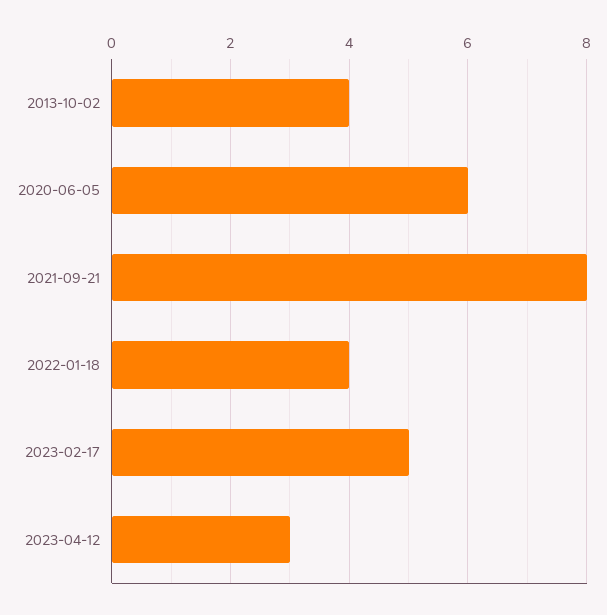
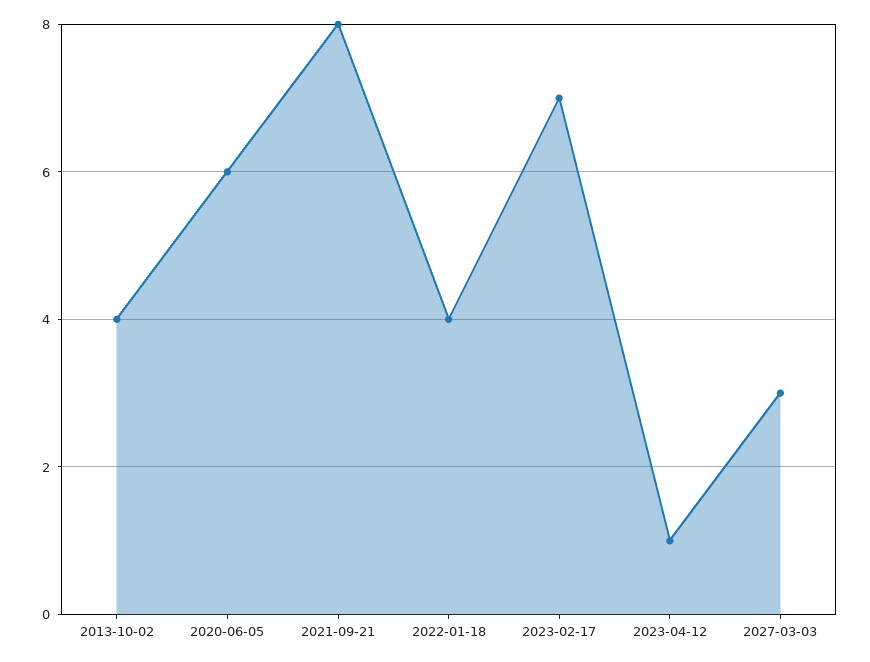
2023-02-17: 5 -> 7
2023-04-12: 3 -> 1
2027-03-03: none -> 3

